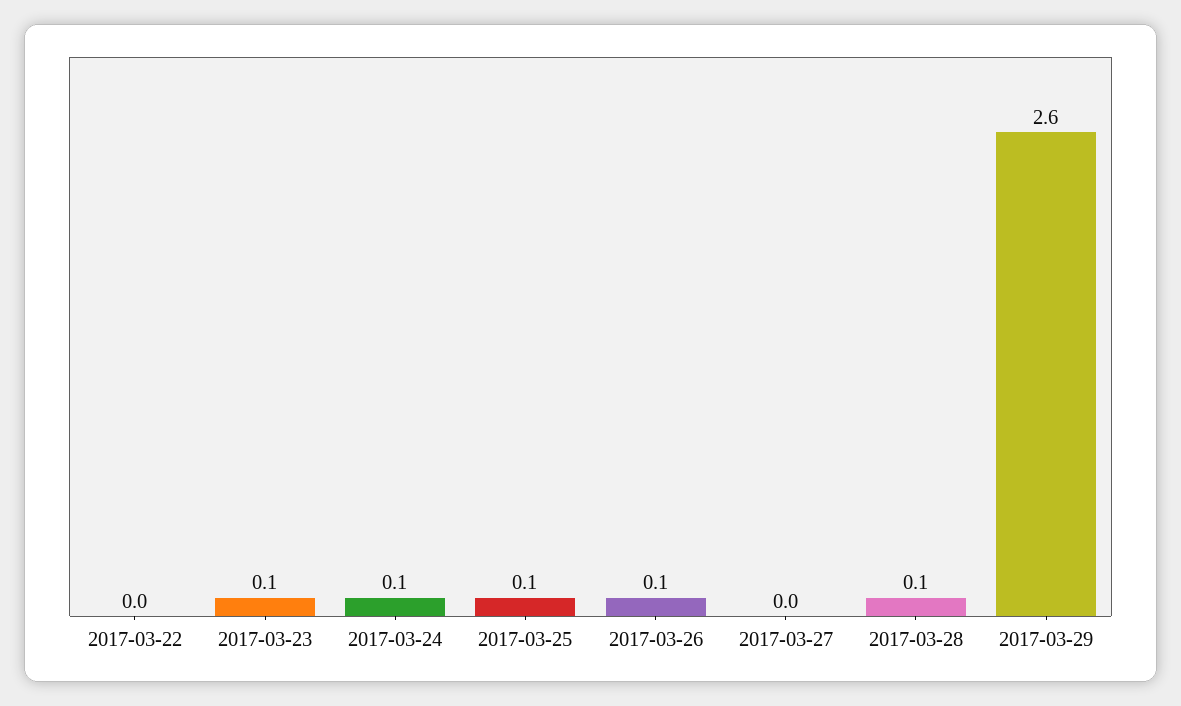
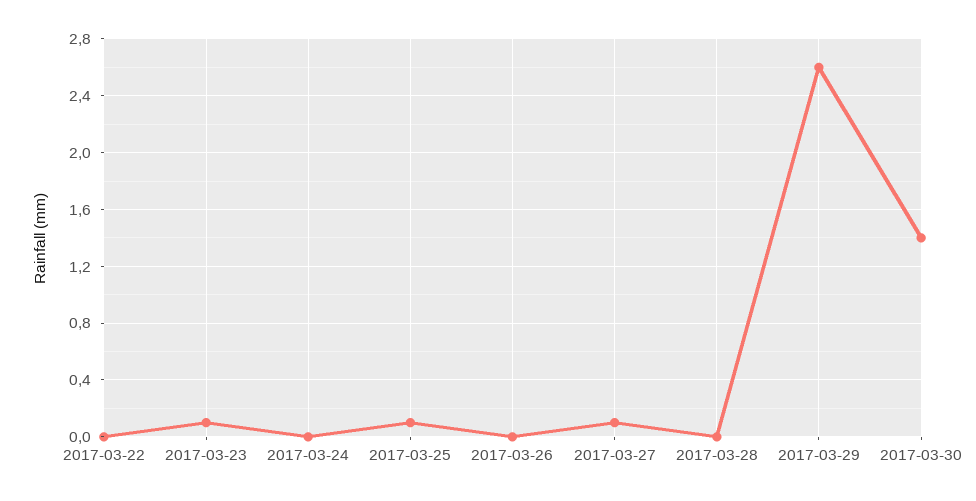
2017-03-24: 0.1 -> 0
2017-03-26: 0.1 -> 0
2017-03-27: 0 -> 0.1
2017-03-28: 0.1 -> 0
2017-03-30: none -> 1.4

